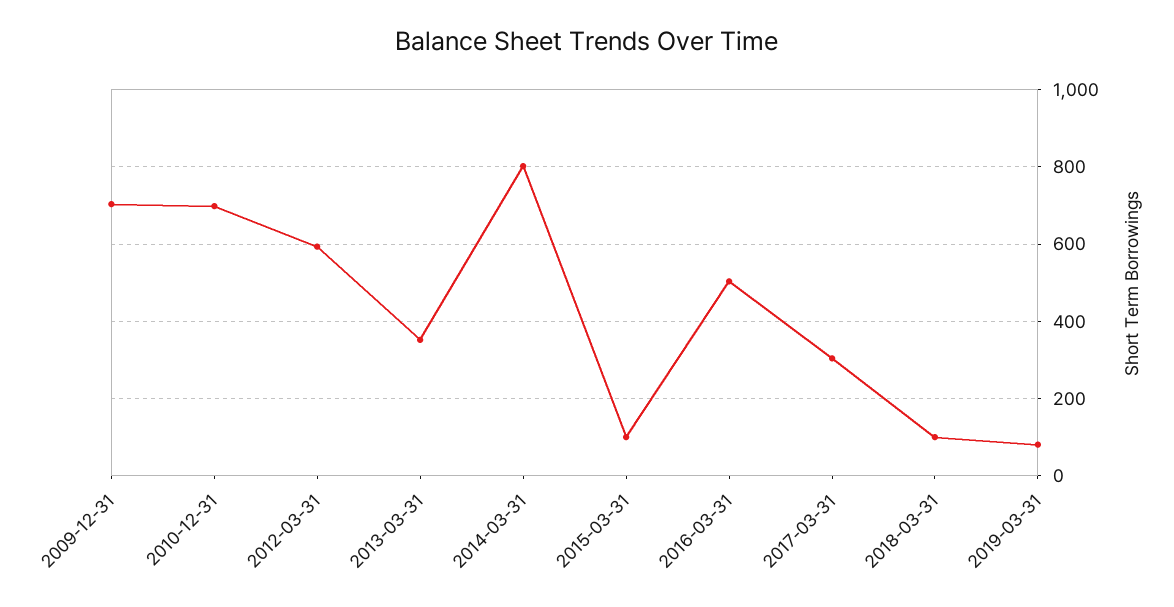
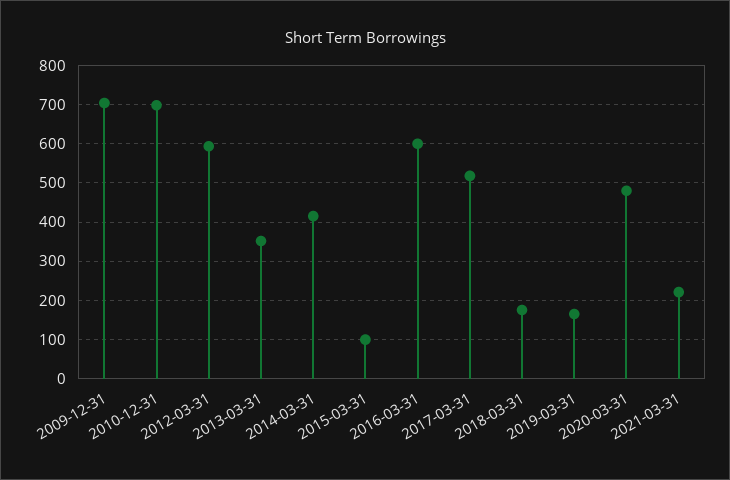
2014-03-31: 800 -> 420
2016-03-31: 500 -> 600
2017-03-31: 300 -> 520
2018-03-31: 100 -> 180
2019-03-31: 80 -> 160
2020-03-31: none -> 480
2021-03-31: none -> 220

